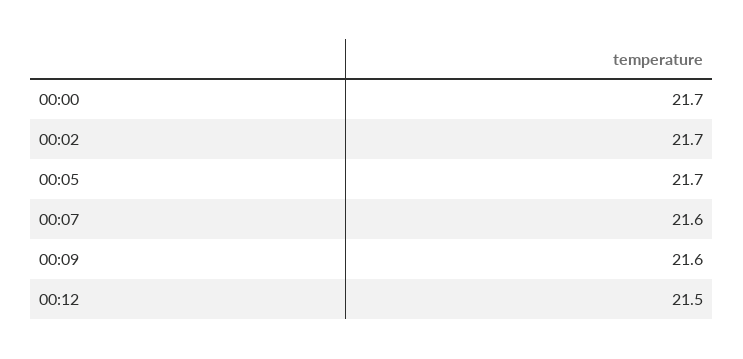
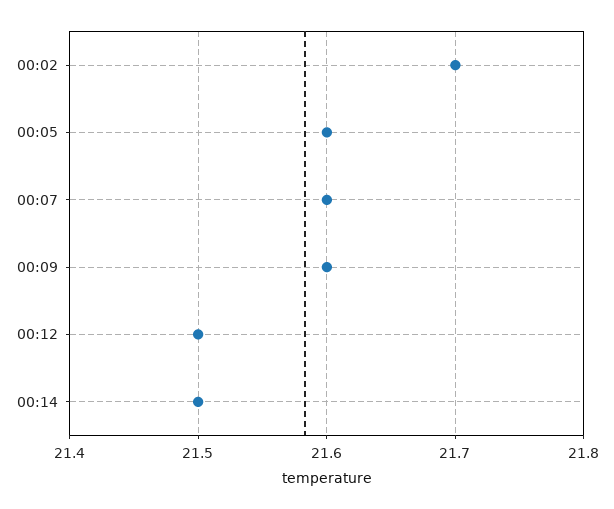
00:00: 21.7 -> none
00:05: 21.7 -> 21.6
00:14: none -> 21.5

